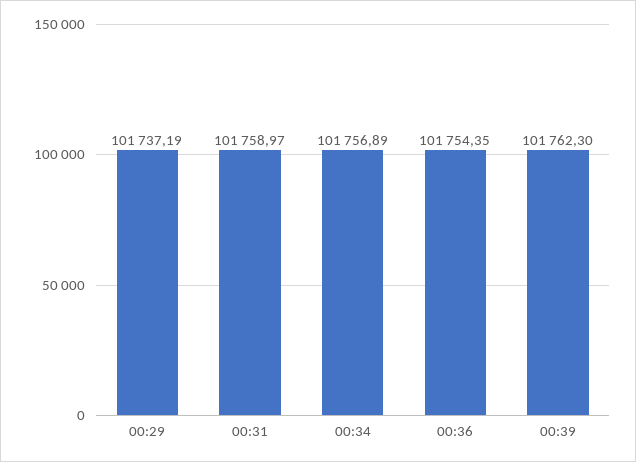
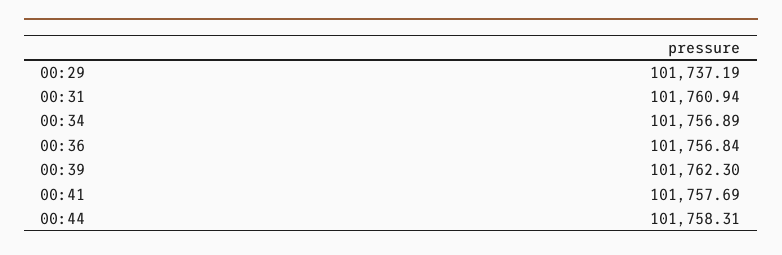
00:31: 101758.97 -> 101760.94
00:36: 101754.35 -> 101756.84
00:41: none -> 101757.69
00:44: none -> 101758.31

